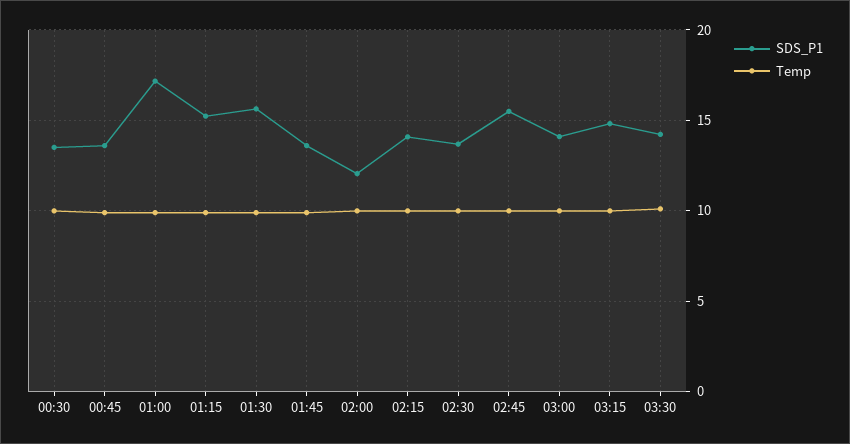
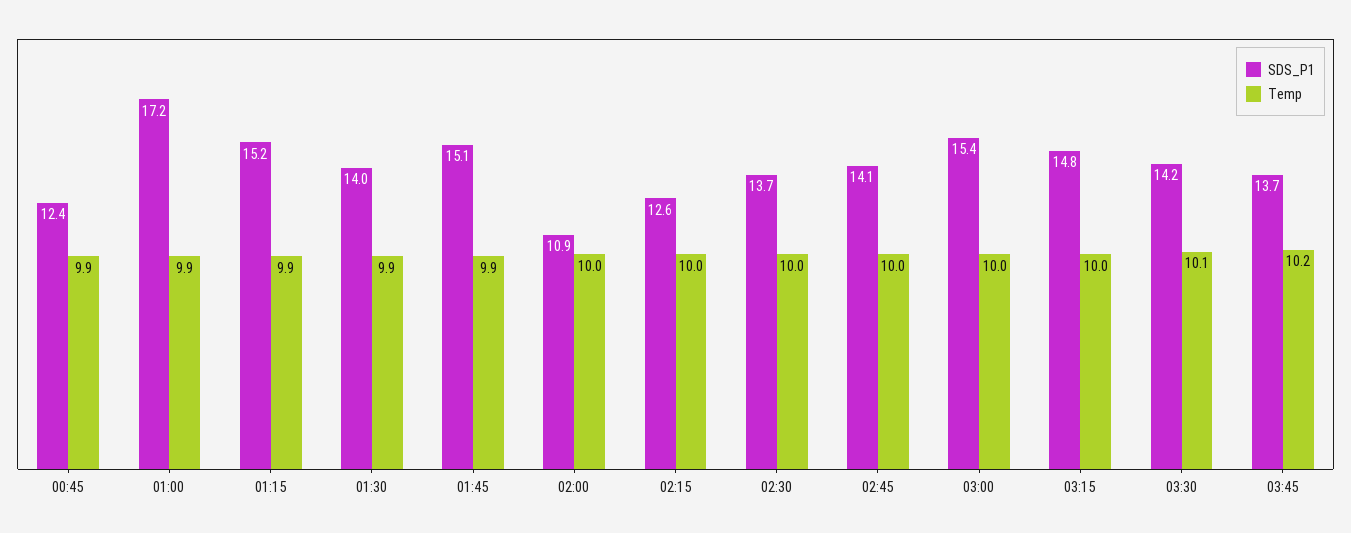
SDS_P1, 00:30: 13.5 -> none
Temp, 00:30: 10 -> none
SDS_P1, 00:45: 13.5 -> 12.4
SDS_P1, 01:30: 15.5 -> 14
SDS_P1, 01:45: 13.5 -> 15.1
SDS_P1, 02:00: 12 -> 10.9
SDS_P1, 02:15: 14 -> 12.6
SDS_P1, 02:45: 15.5 -> 14.1
SDS_P1, 03:00: 14 -> 15.4
SDS_P1, 03:45: none -> 13.7
Temp, 03:45: none -> 10.2

